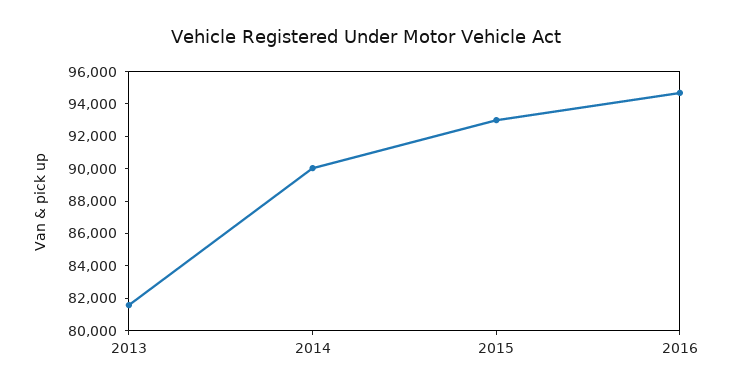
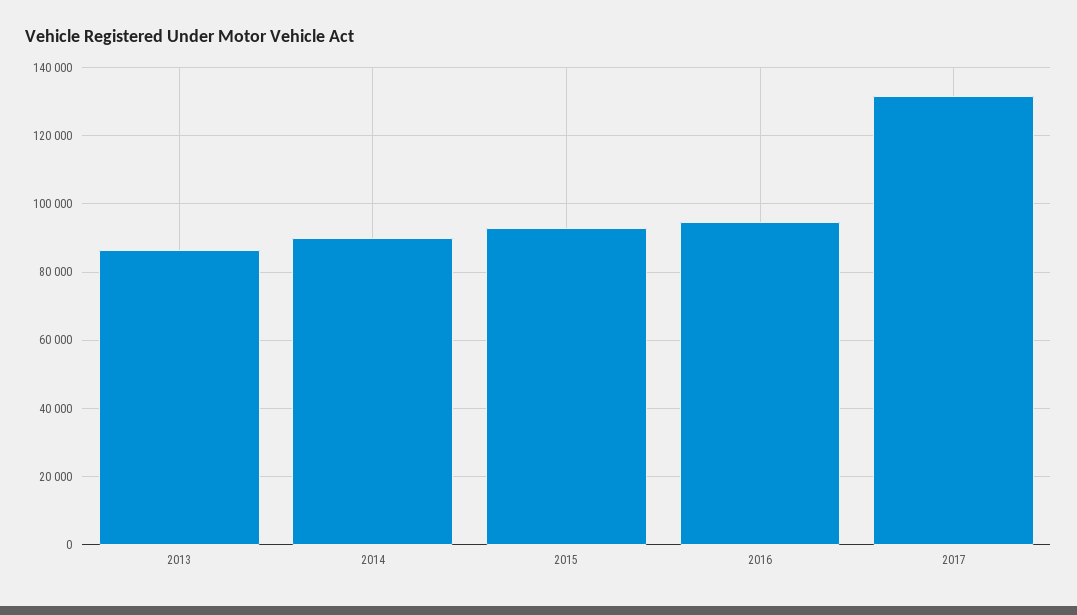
2013: 81500 -> 86000
2017: none -> 132000

